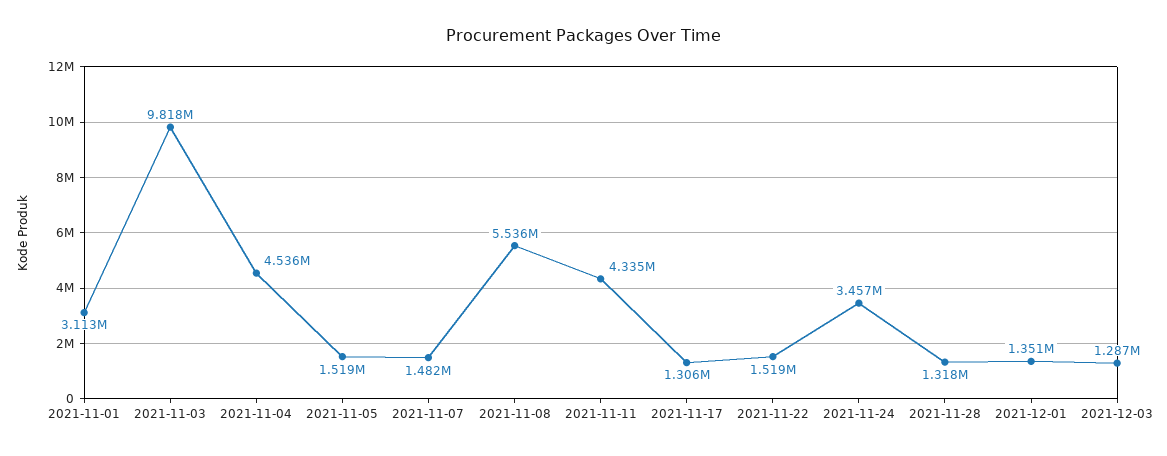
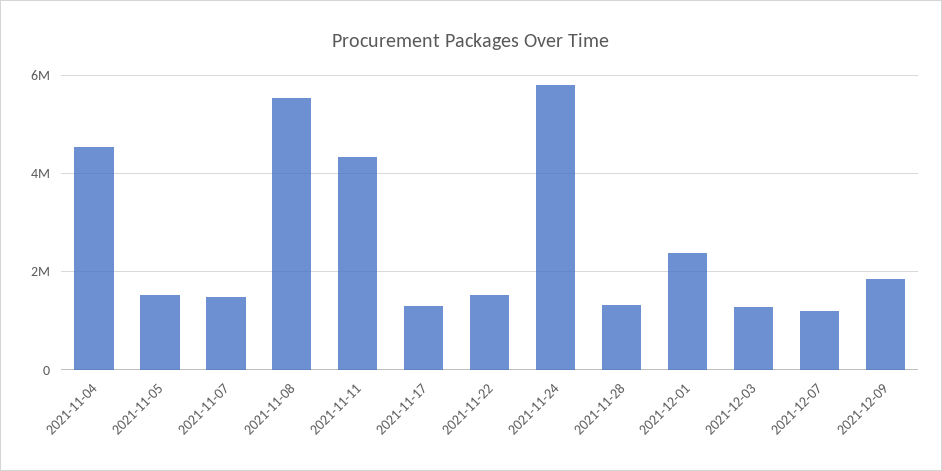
2021-11-01: 3113000 -> none
2021-11-03: 9818000 -> none
2021-11-24: 3457000 -> 5800000
2021-12-01: 1351000 -> 2400000
2021-12-07: none -> 1200000
2021-12-09: none -> 1800000

